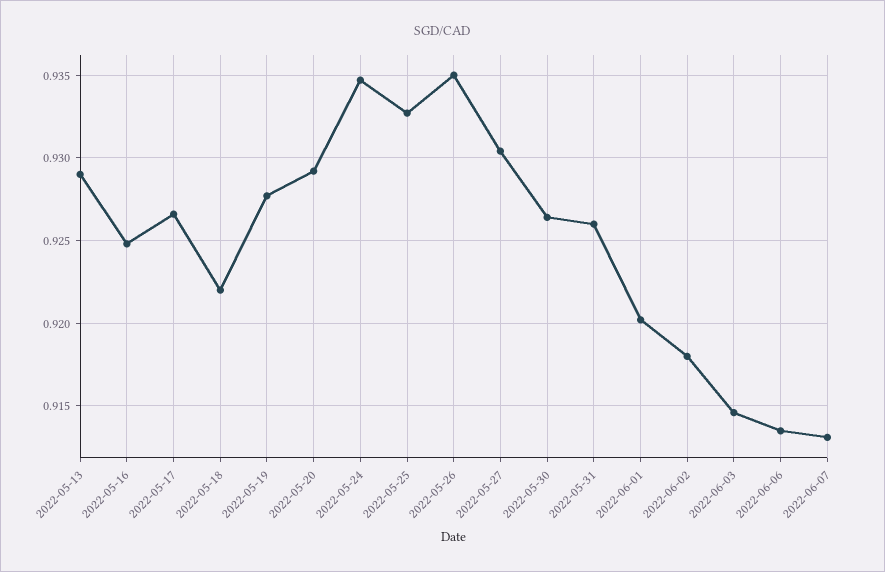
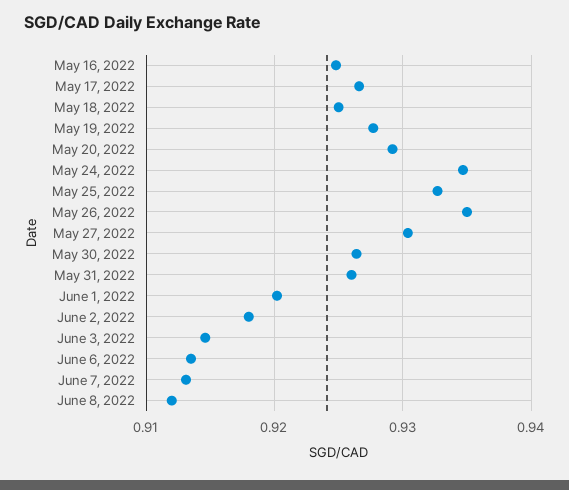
2022-05-13: 0.929 -> none
2022-05-18: 0.922 -> 0.925
June 8, 2022: none -> 0.912

